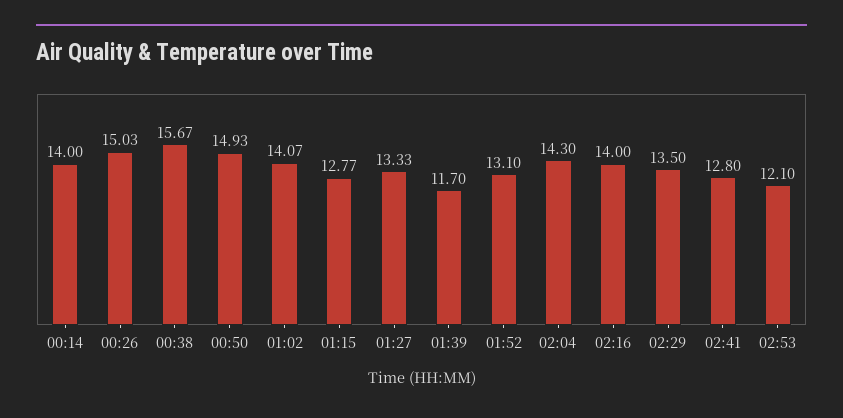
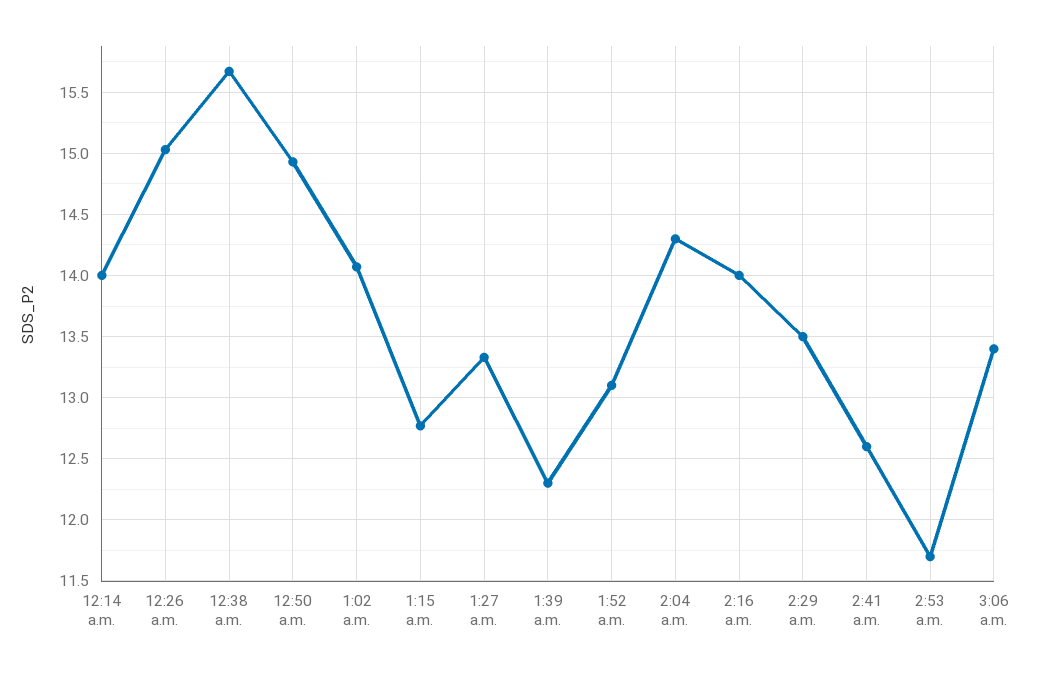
01:39: 11.7 -> 12.3
02:41: 12.8 -> 12.6
02:53: 12.1 -> 11.7
3:06 a.m.: none -> 13.4

